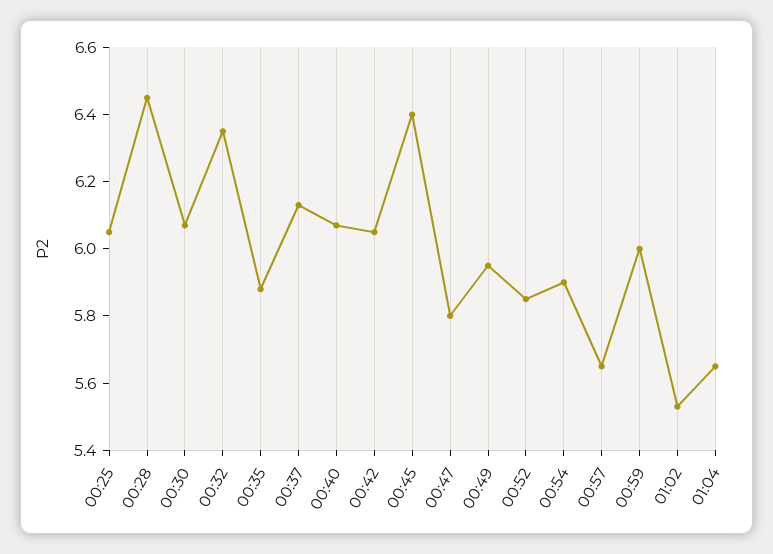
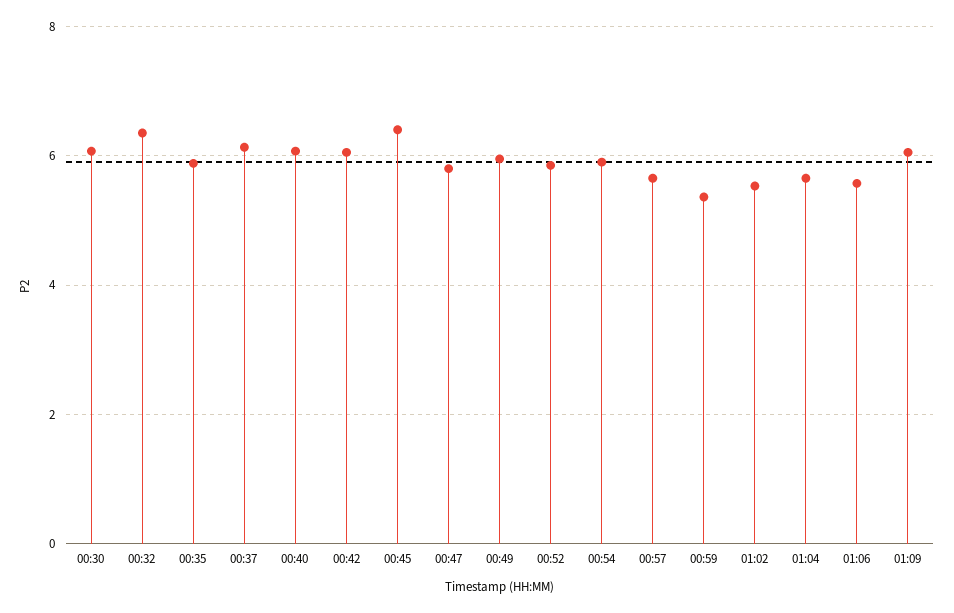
00:25: 6.05 -> none
00:28: 6.45 -> none
00:59: 6 -> 5.4
01:06: none -> 5.6
01:09: none -> 6

